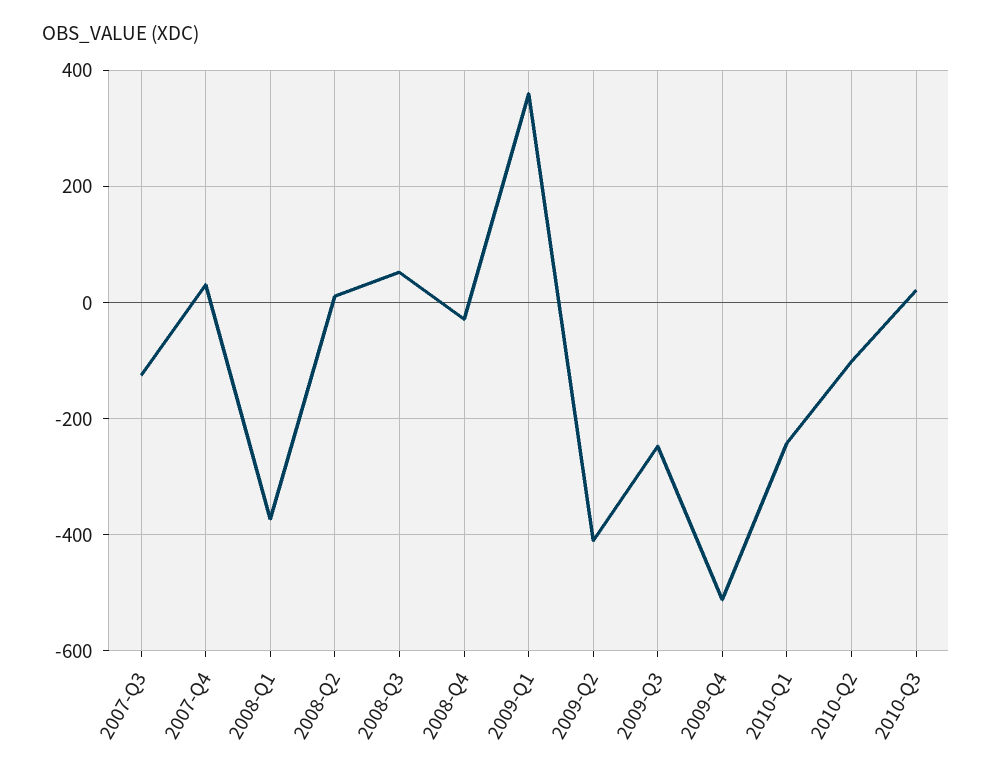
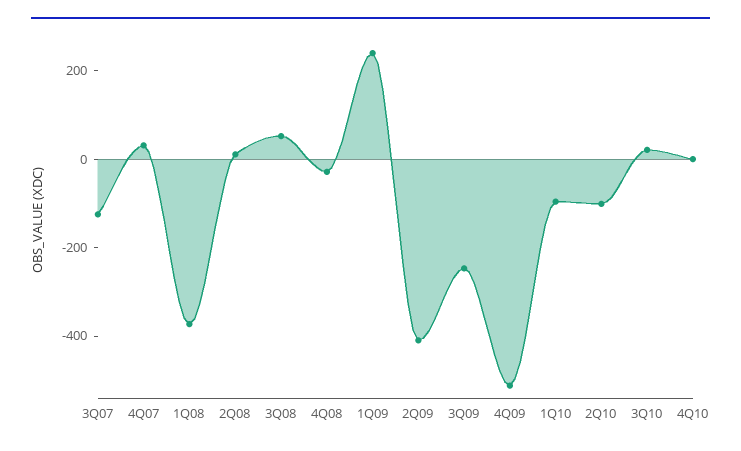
2009-Q1: 360 -> 250
2010-Q1: -240 -> -100
4Q10: none -> 0

